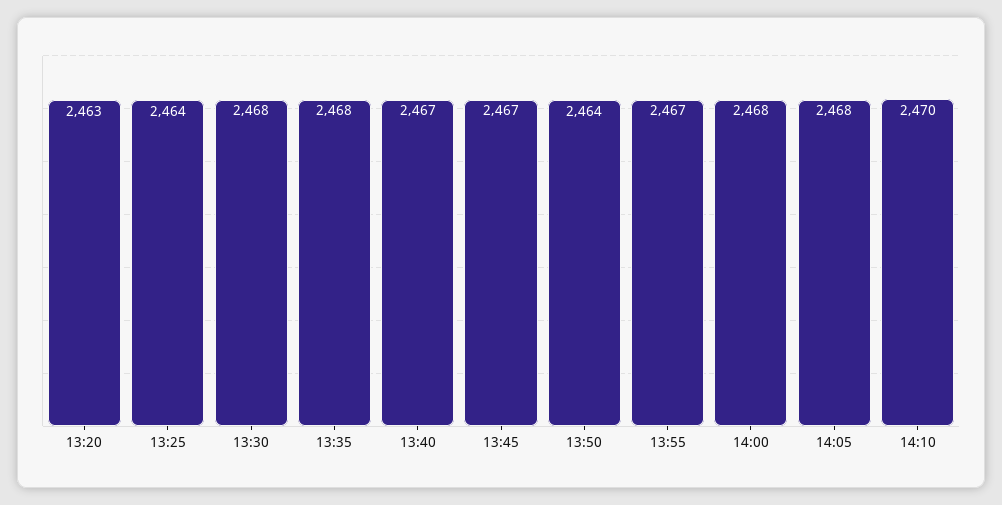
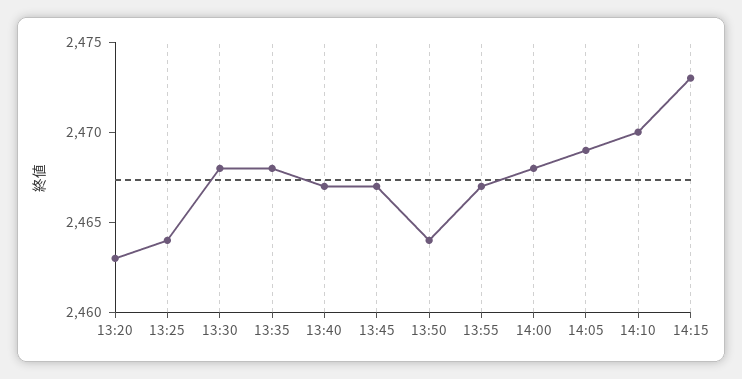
14:05: 2468 -> 2469
14:15: none -> 2473

